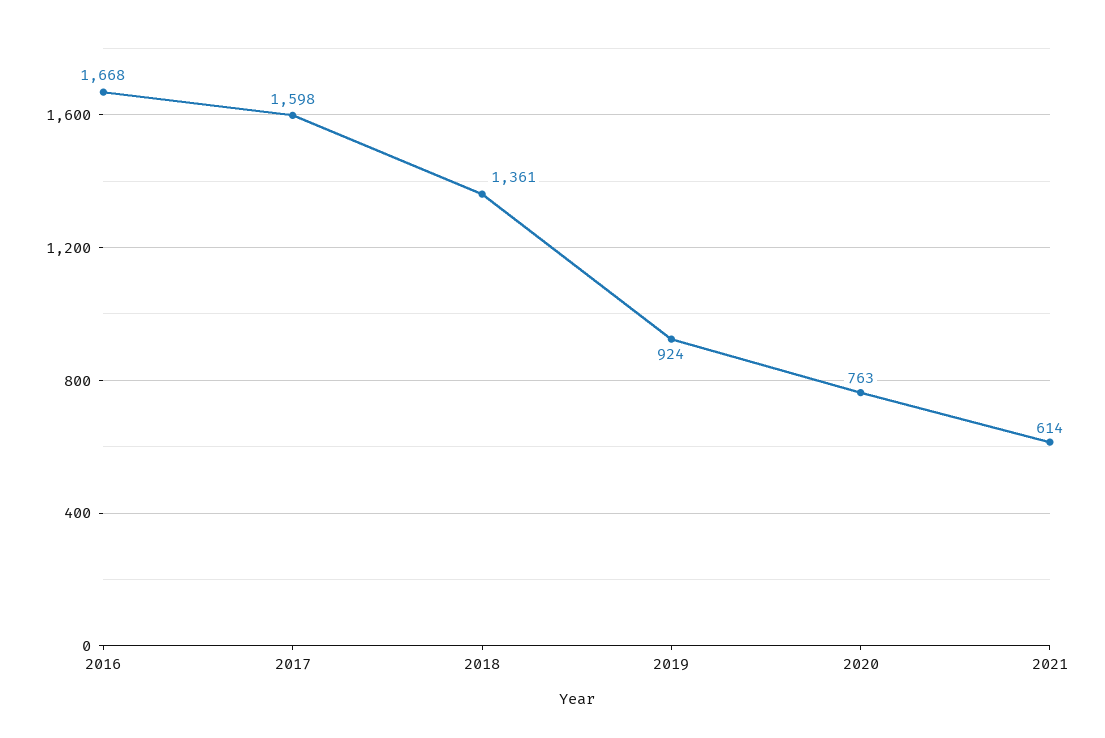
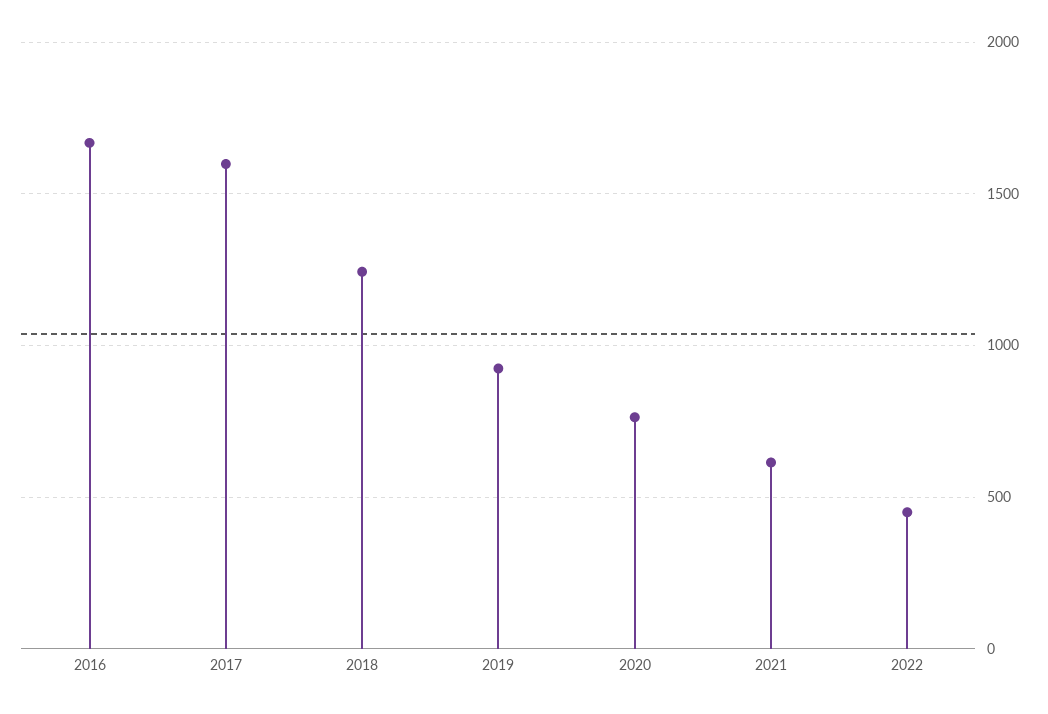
2018: 1361 -> 1250
2022: none -> 450

